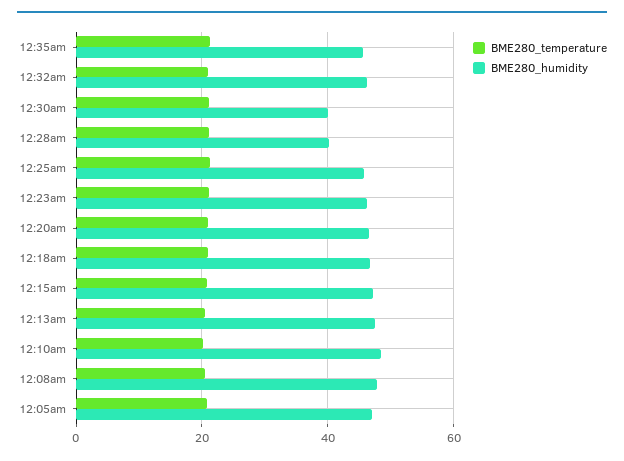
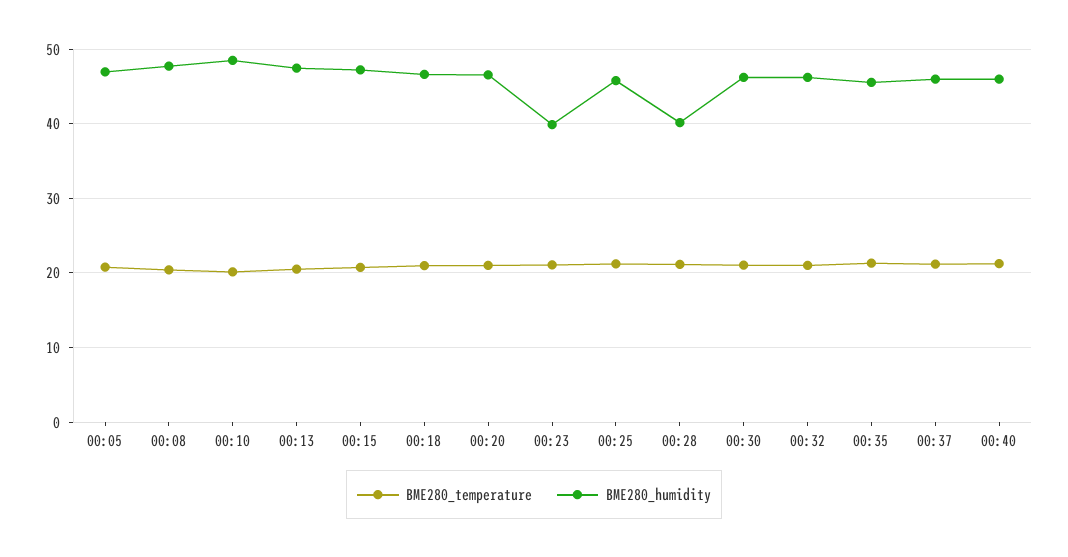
BME280_humidity, 12:30am: 40 -> 46
BME280_humidity, 12:23am: 46 -> 40
BME280_temperature, 00:37: none -> 21
BME280_humidity, 00:37: none -> 46
BME280_temperature, 00:40: none -> 21
BME280_humidity, 00:40: none -> 46

